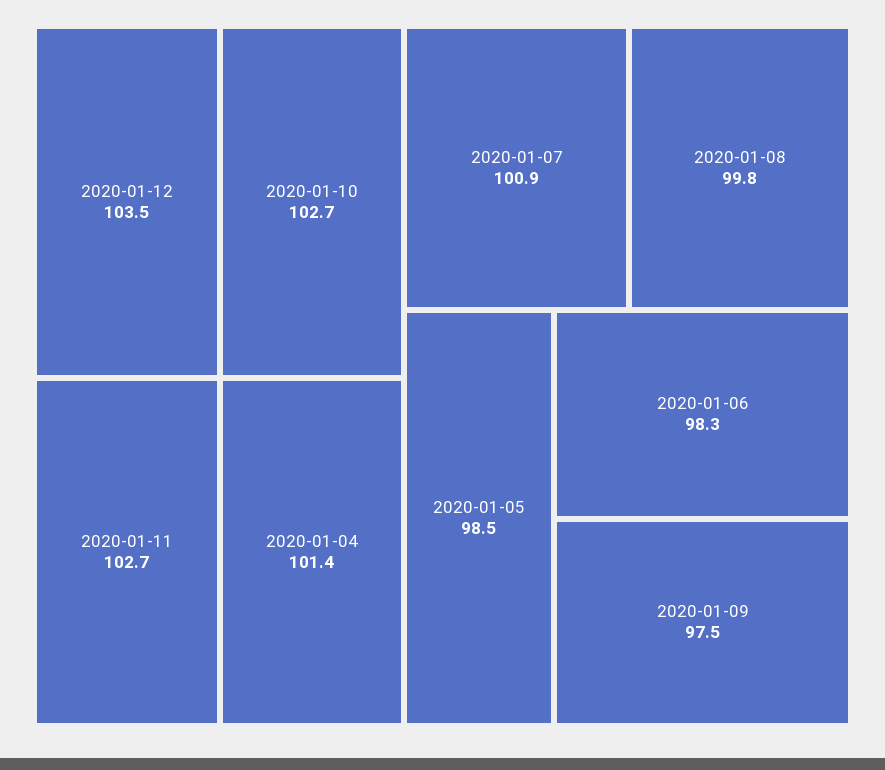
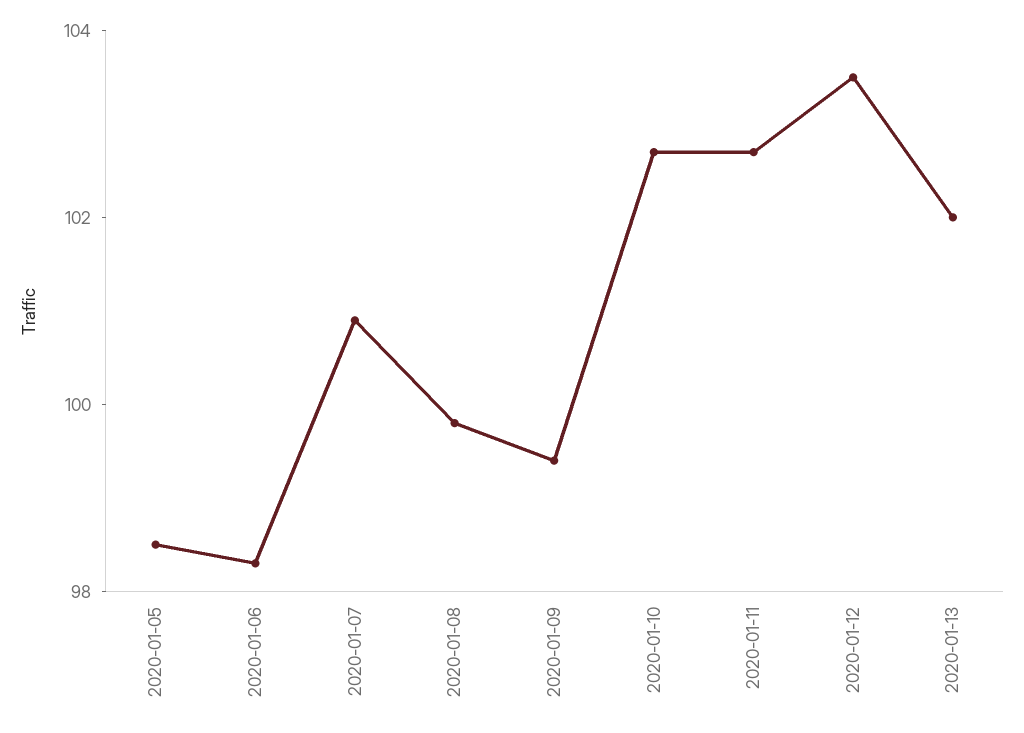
2020-01-04: 101.4 -> none
2020-01-09: 97.5 -> 99.5
2020-01-13: none -> 102

